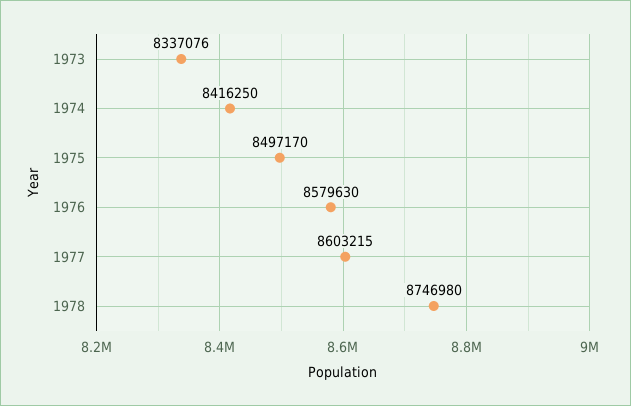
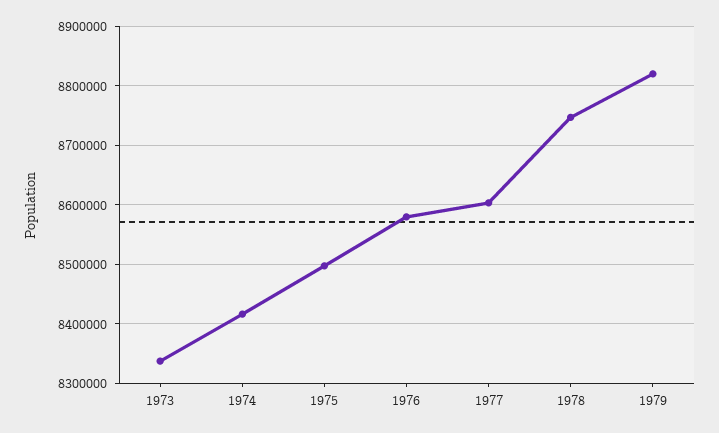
1979: none -> 8820000

